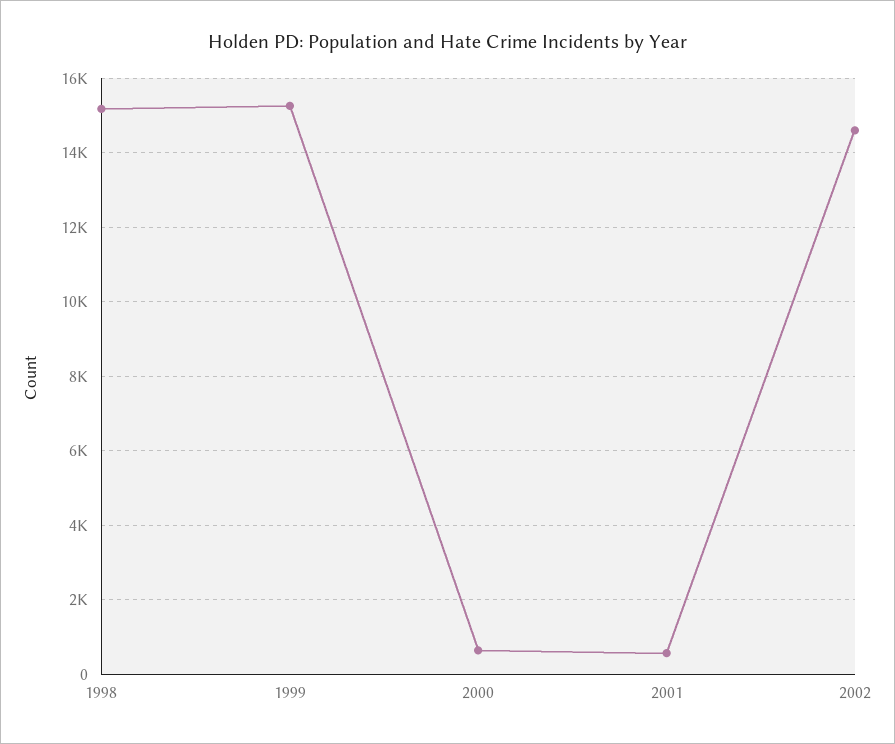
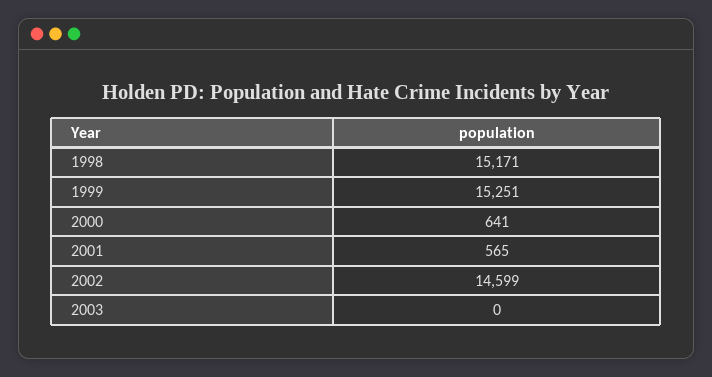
2003: none -> 0

